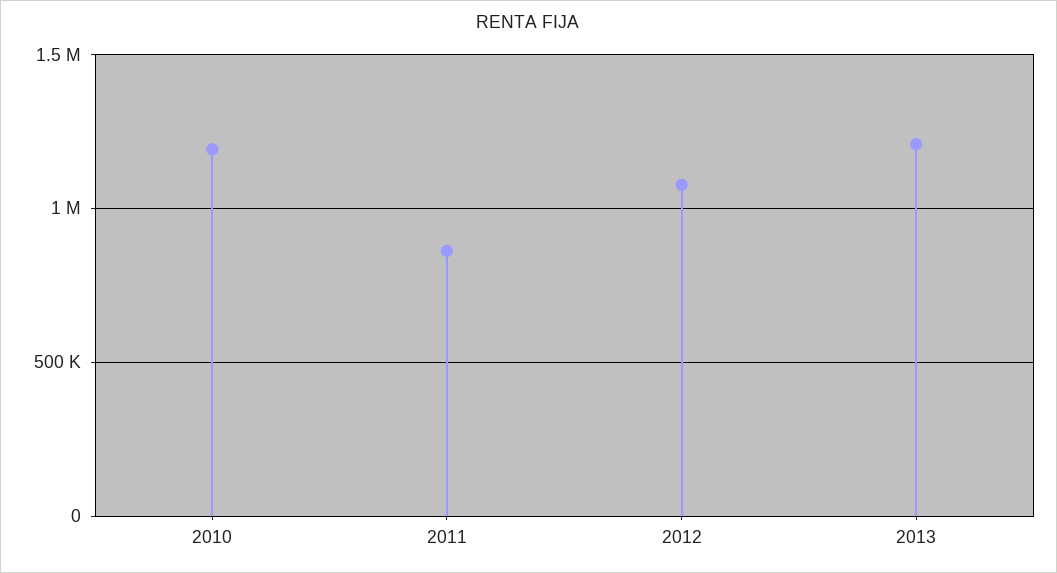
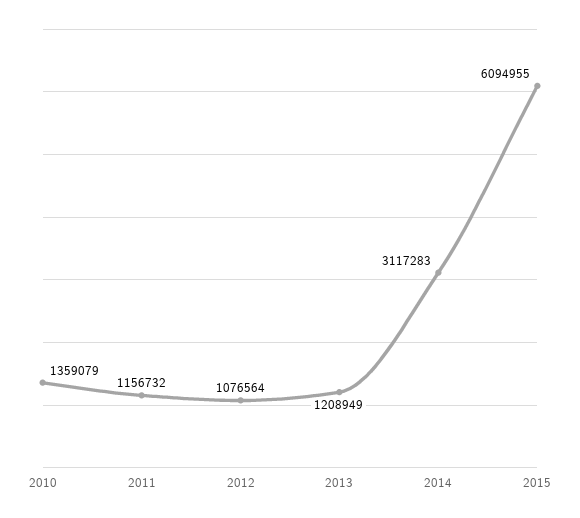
2010: 1200000 -> 1359079
2011: 850000 -> 1156732
2014: none -> 3117283
2015: none -> 6094955

